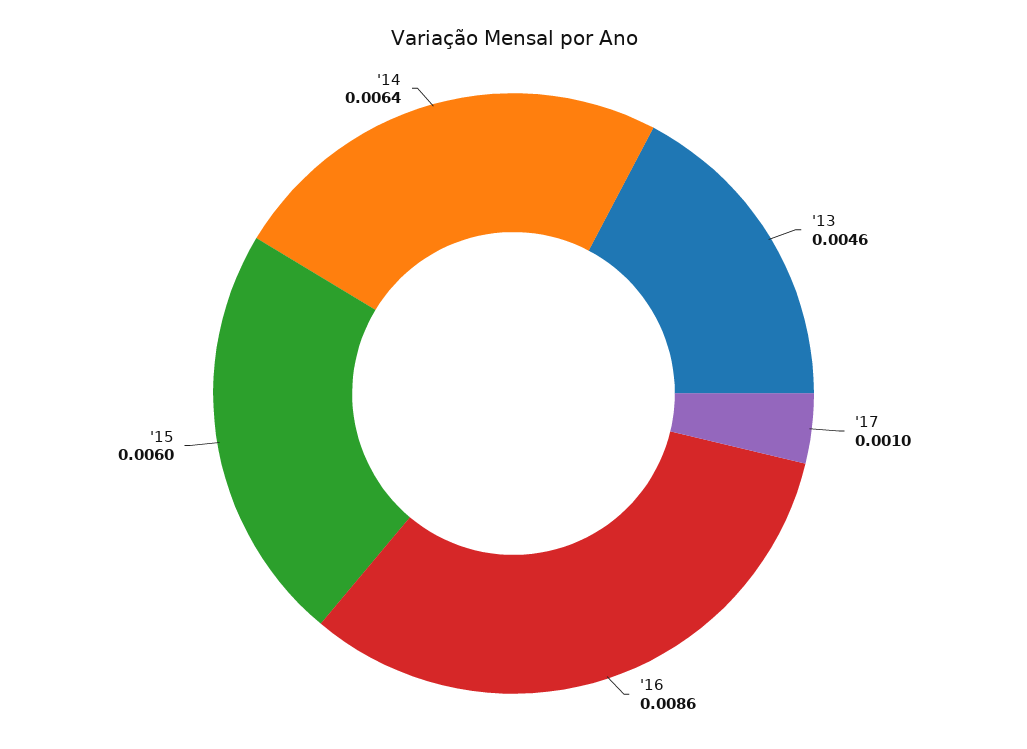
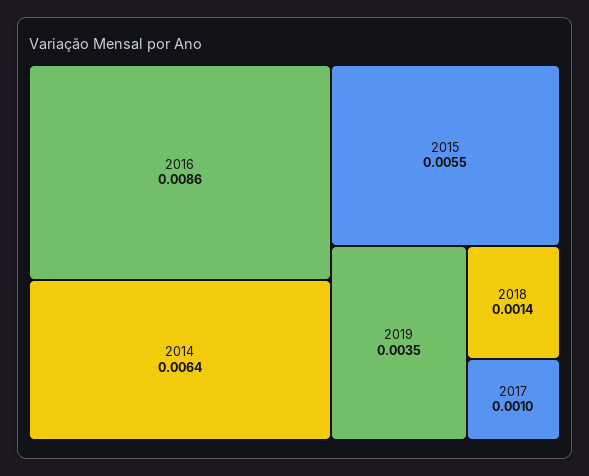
'13: 0.0046 -> none
'15: 0.006 -> 0.0055
2019: none -> 0.0035
2018: none -> 0.0014

